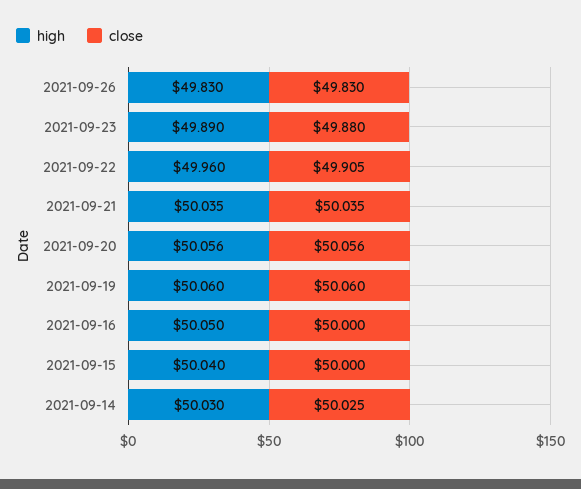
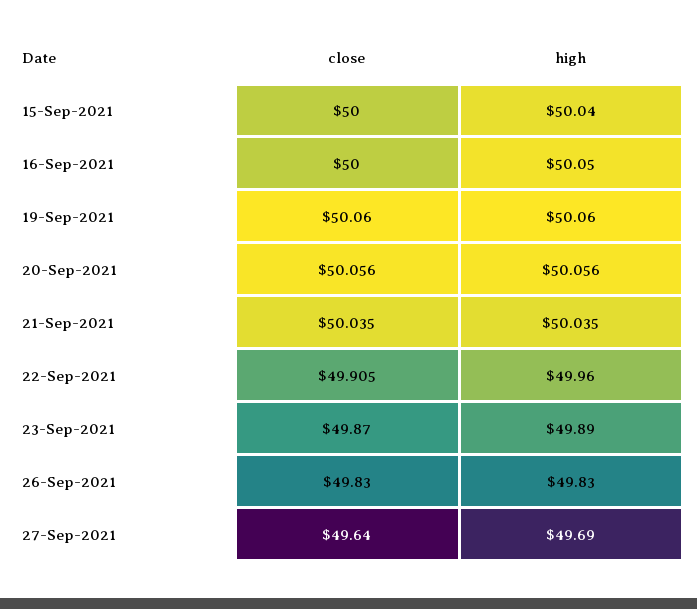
close, 2021-09-23: 49.88 -> 49.87
high, 2021-09-14: 50.03 -> none
close, 2021-09-14: 50.025 -> none
close, 27-Sep-2021: none -> 49.64
high, 27-Sep-2021: none -> 49.69

